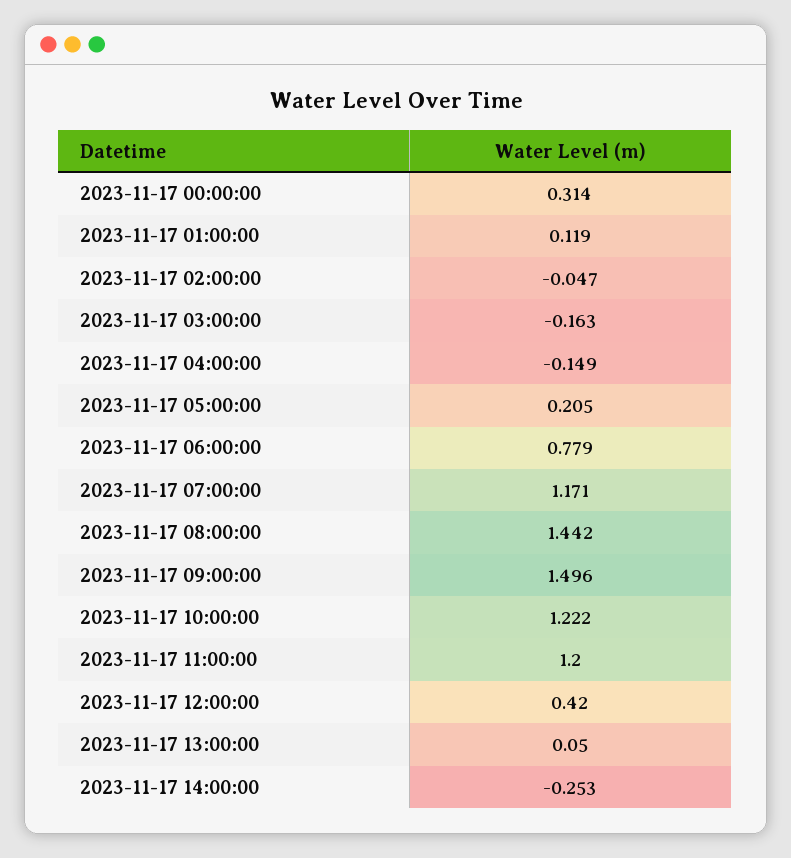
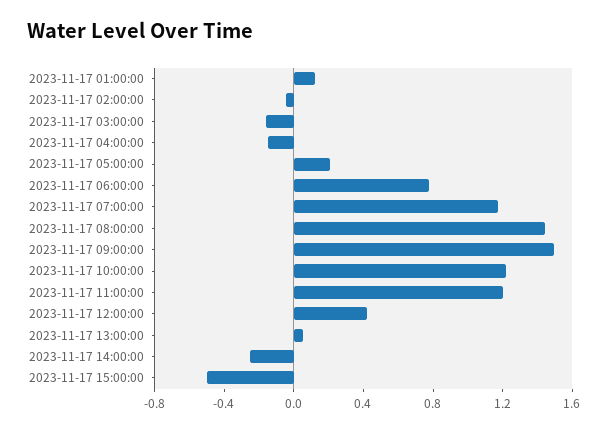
2023-11-17 00:00:00: 0.314 -> none
2023-11-17 15:00:00: none -> -0.5

